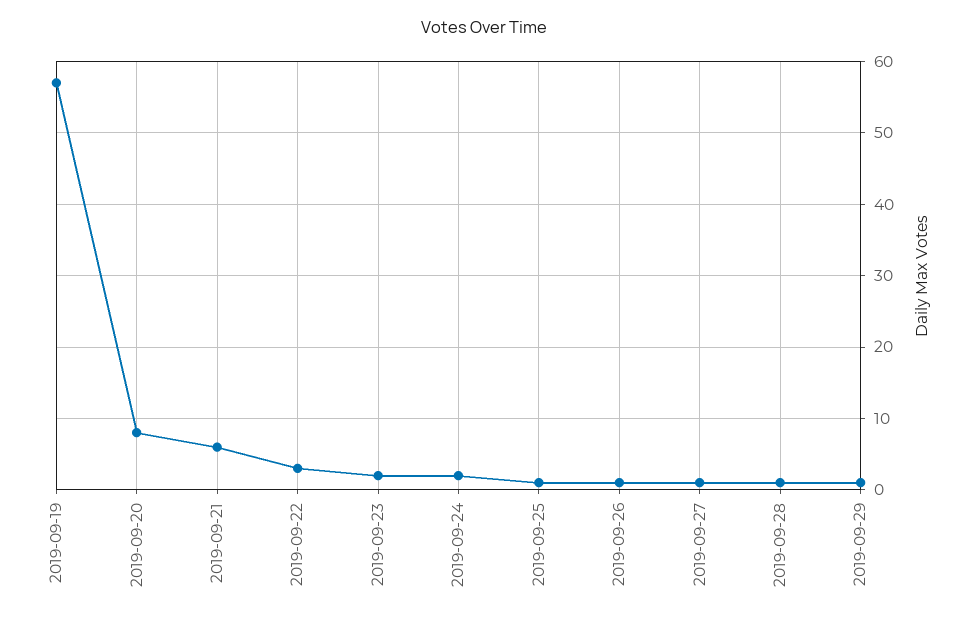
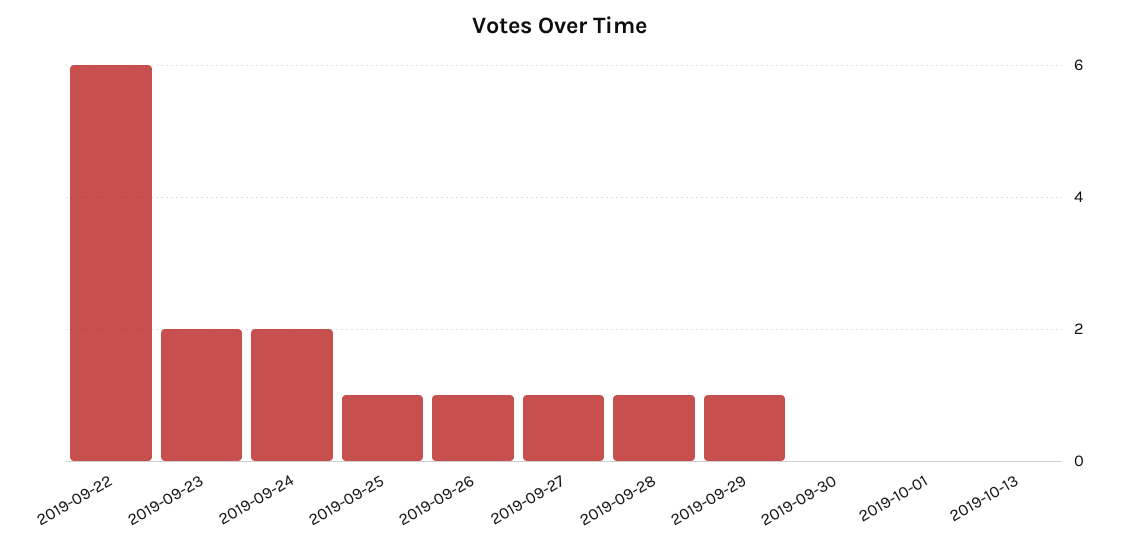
2019-09-19: 57 -> none
2019-09-20: 8 -> none
2019-09-21: 6 -> none
2019-09-22: 3 -> 6
2019-09-30: none -> 0
2019-10-01: none -> 0
2019-10-13: none -> 0

